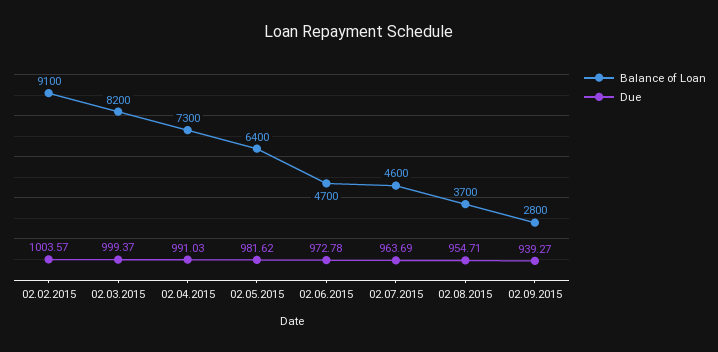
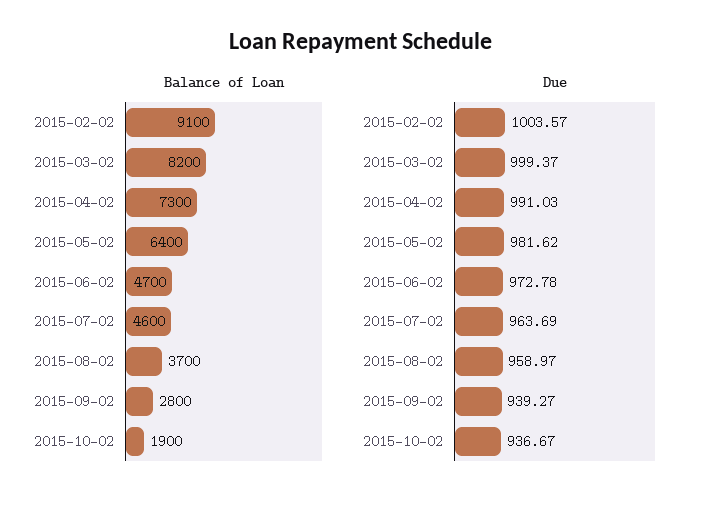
Due, 02.08.2015: 954.71 -> 958.97
Balance of Loan, 2015-10-02: none -> 1900
Due, 2015-10-02: none -> 936.67

